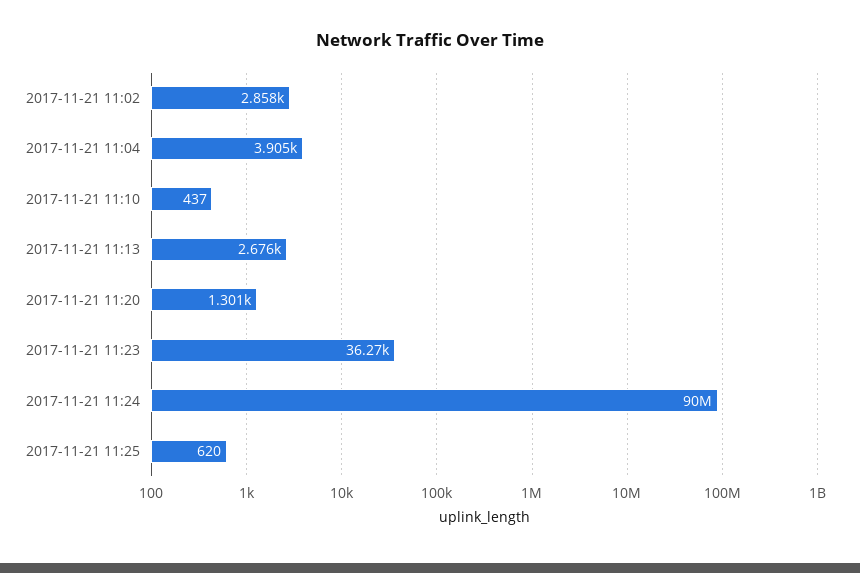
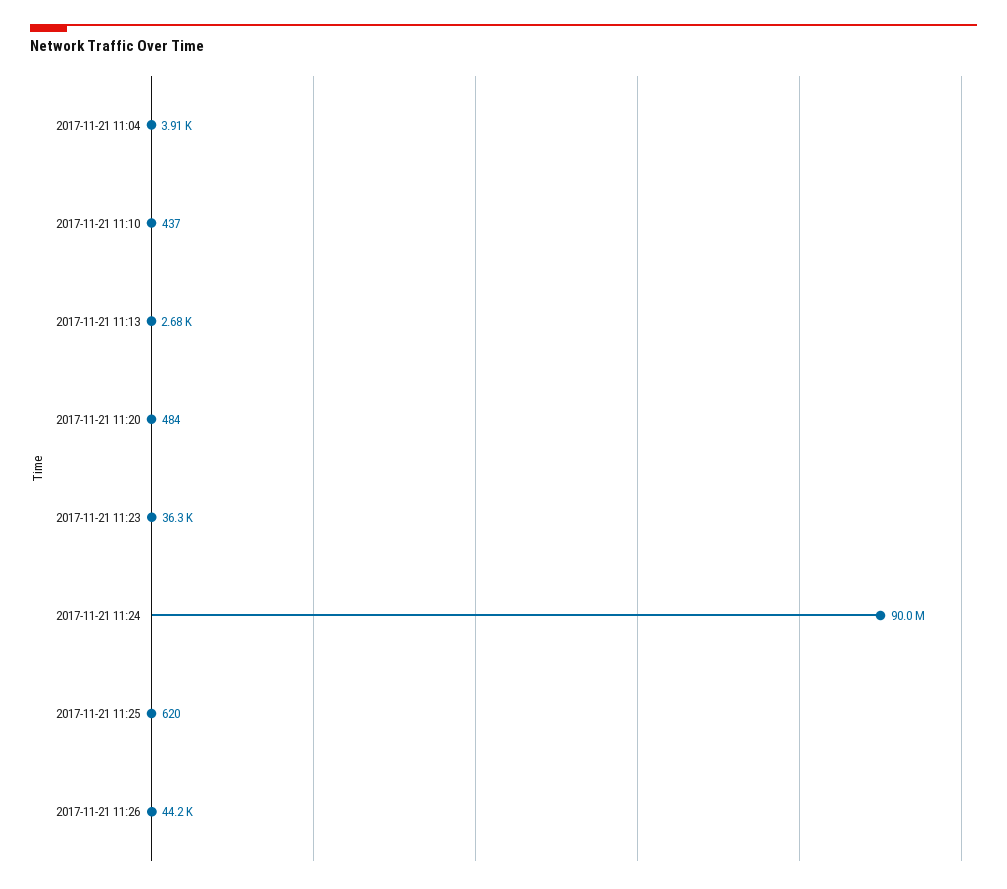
2017-11-21 11:02: 2858 -> none
2017-11-21 11:20: 1301 -> 484
2017-11-21 11:26: none -> 44200

